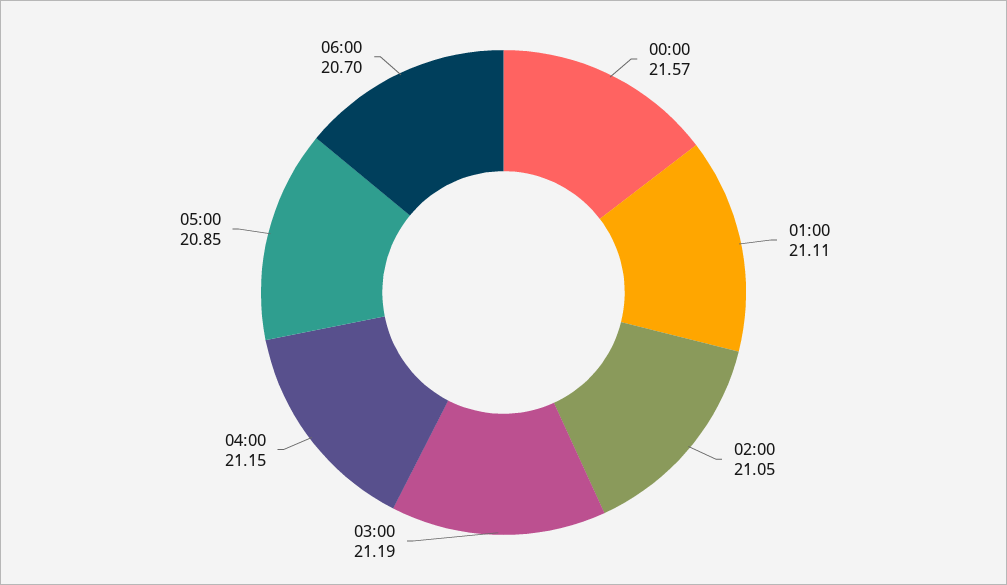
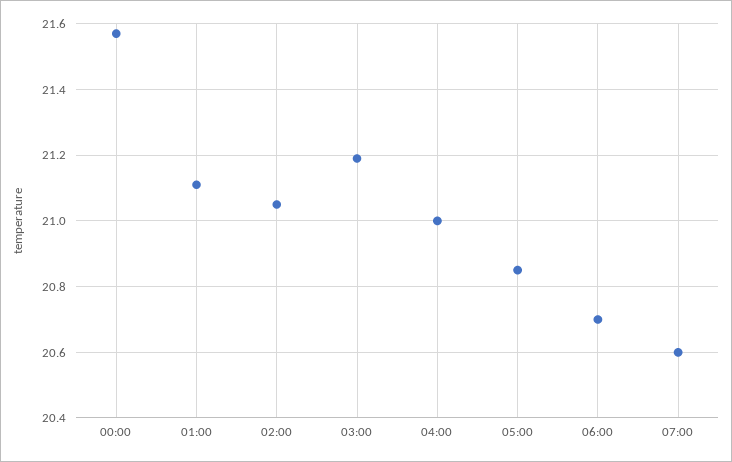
04:00: 21.15 -> 21
07:00: none -> 20.6

